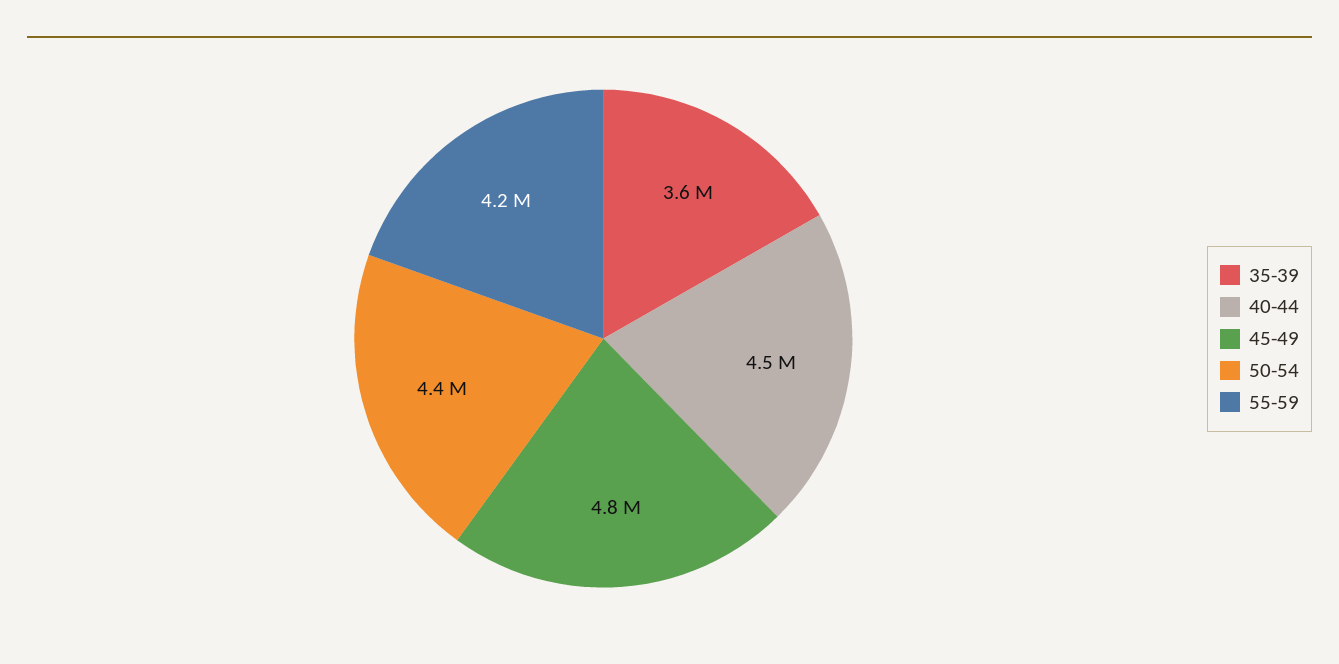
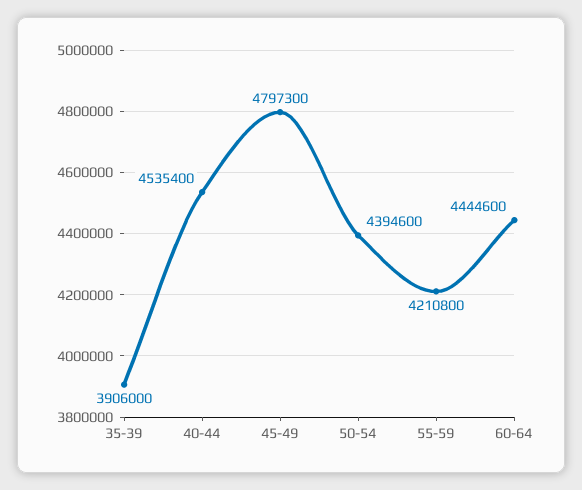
35-39: 3600000 -> 3906000
60-64: none -> 4444600

